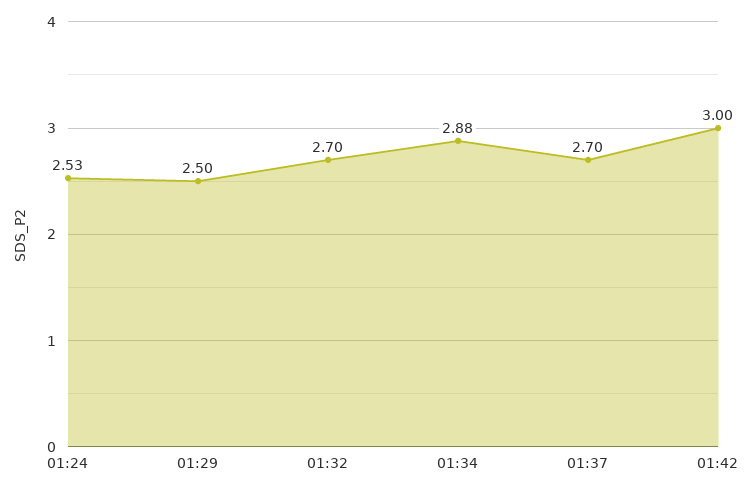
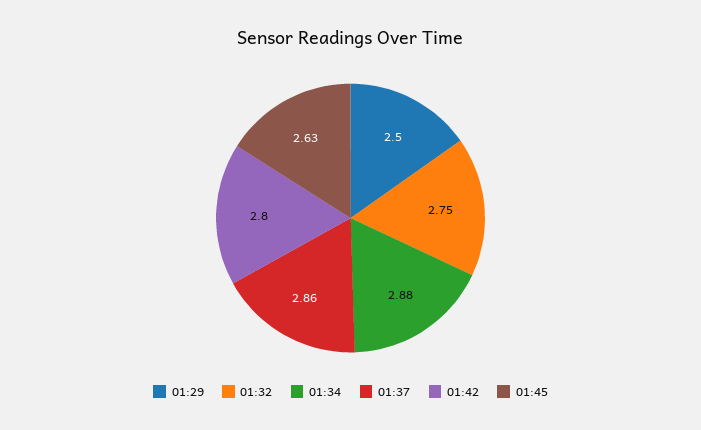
01:24: 2.53 -> none
01:32: 2.7 -> 2.75
01:37: 2.7 -> 2.86
01:42: 3 -> 2.8
01:45: none -> 2.63

